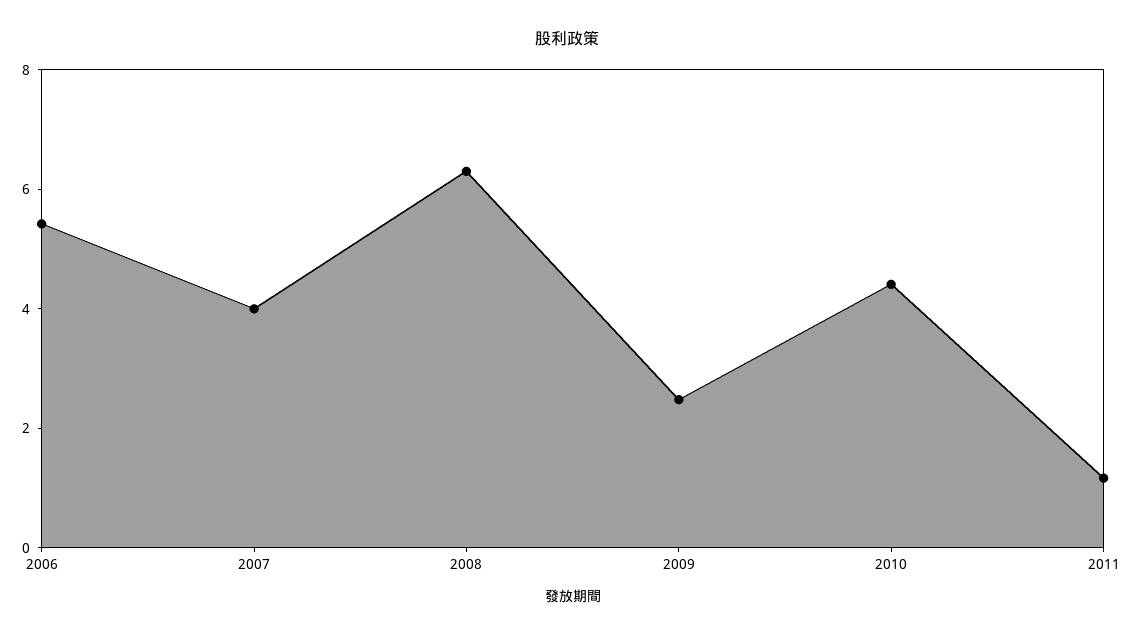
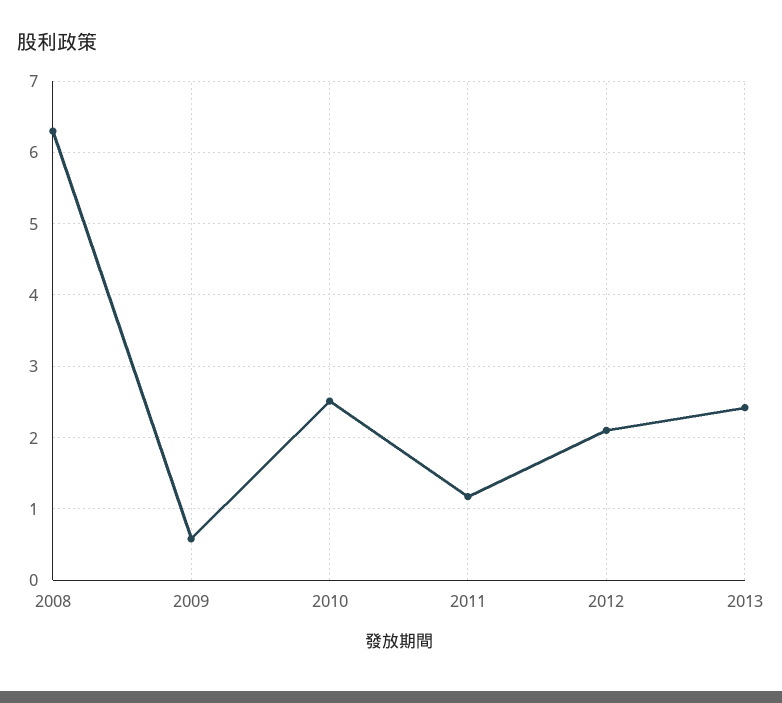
2006: 5.5 -> none
2007: 4 -> none
2009: 2.5 -> 0.6
2010: 4.5 -> 2.5
2012: none -> 2.1
2013: none -> 2.4

